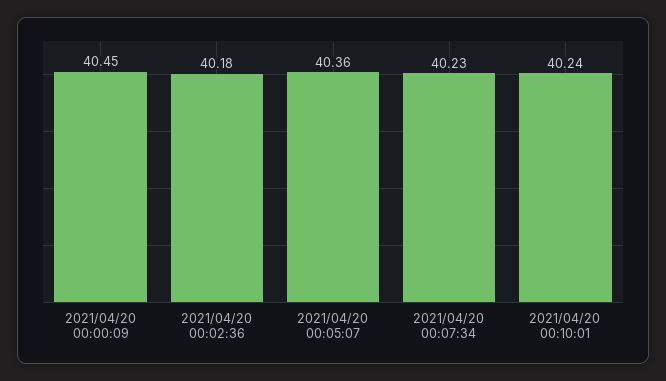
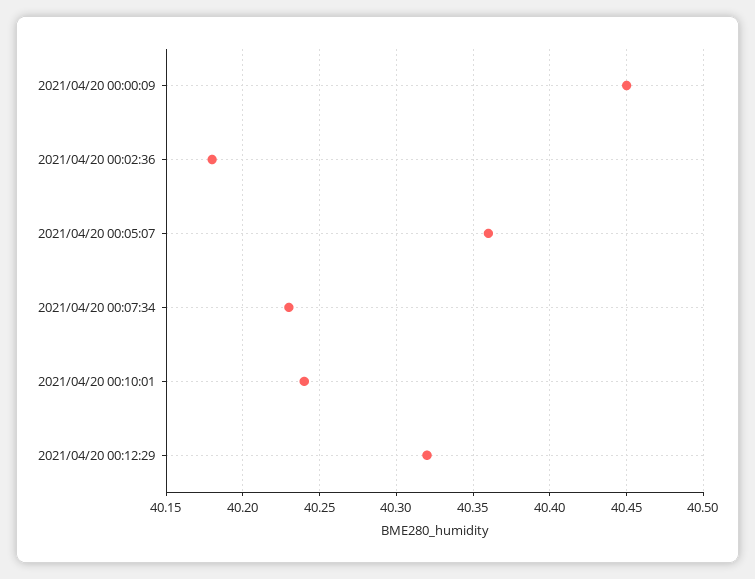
2021/04/20 00:12:29: none -> 40.32

